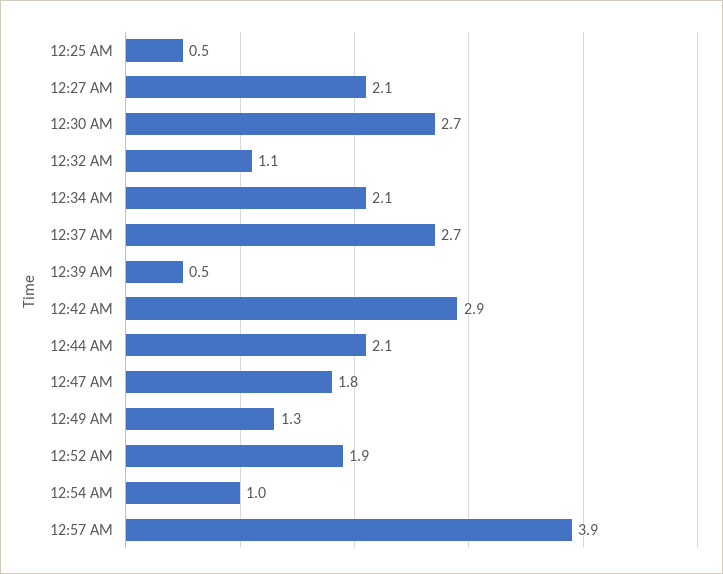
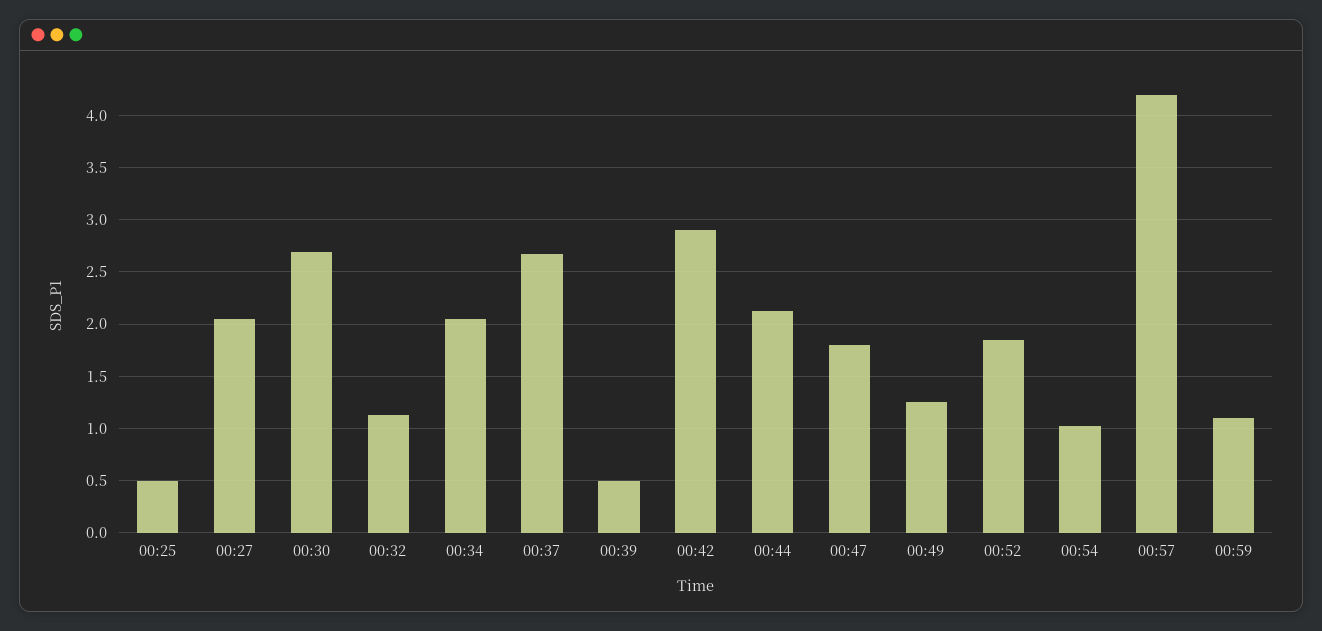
12:57 AM: 3.9 -> 4.2
00:59: none -> 1.1

